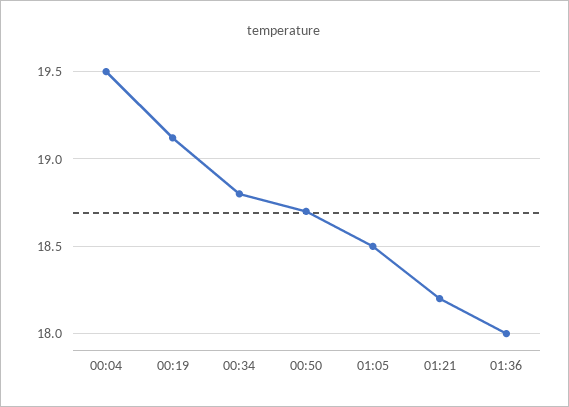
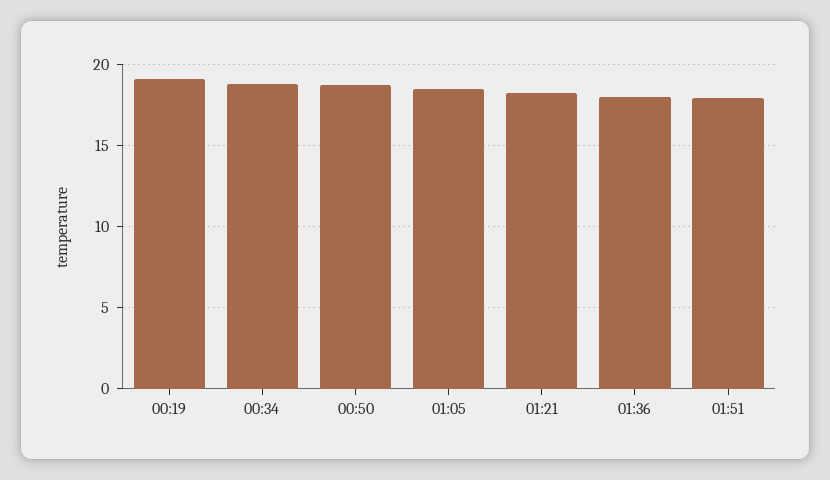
00:04: 19.5 -> none
01:51: none -> 18

